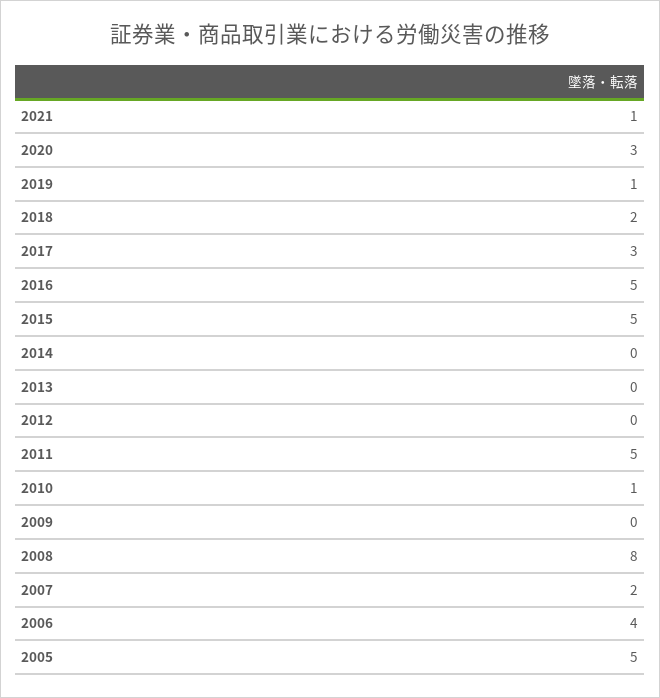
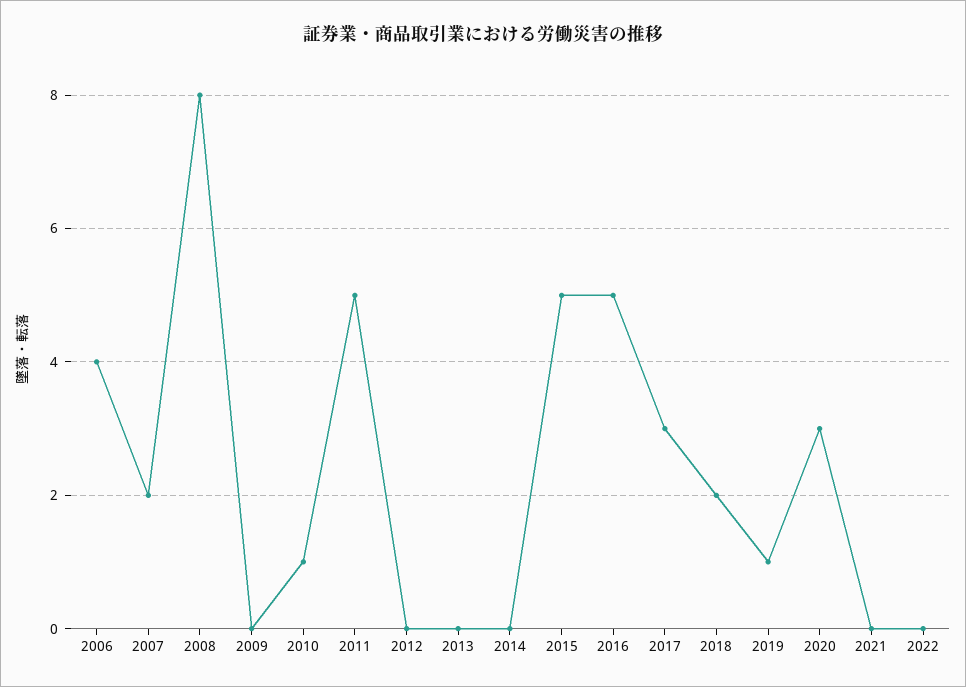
2021: 1 -> 0
2005: 5 -> none
2022: none -> 0

